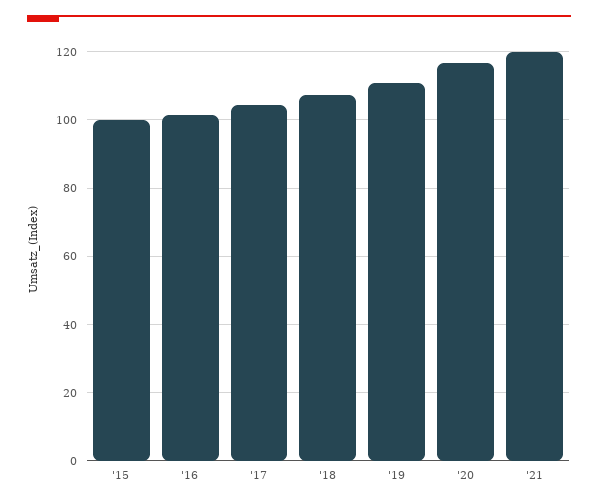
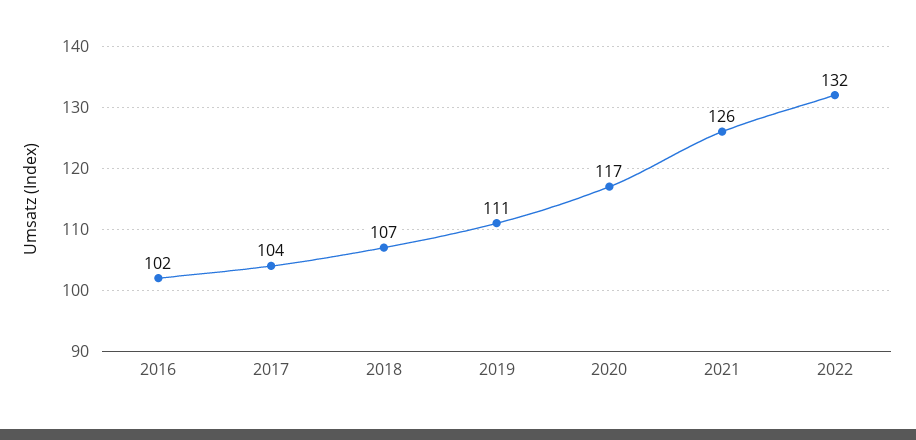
'15: 100 -> none
'21: 120 -> 126
2022: none -> 132

